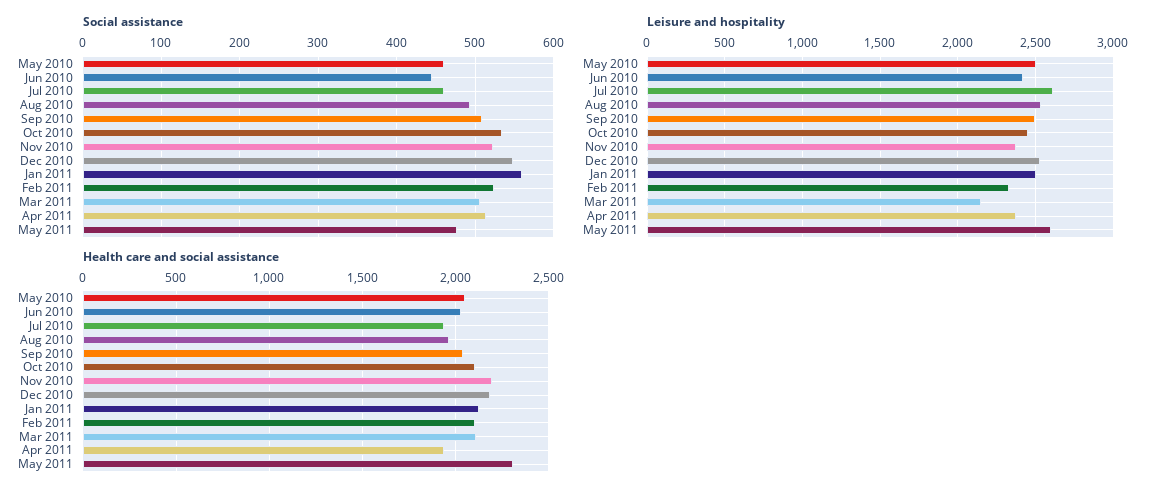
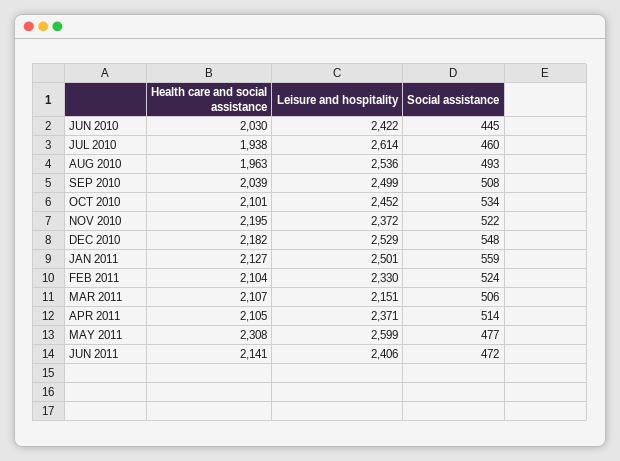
Social assistance, May 2010: 460 -> none
Leisure and hospitality, May 2010: 2500 -> none
Health care and social assistance, May 2010: 2050 -> none
Health care and social assistance, Apr 2011: 1950 -> 2105
Health care and social assistance, JUN 2011: none -> 2141
Leisure and hospitality, JUN 2011: none -> 2406
Social assistance, JUN 2011: none -> 472

